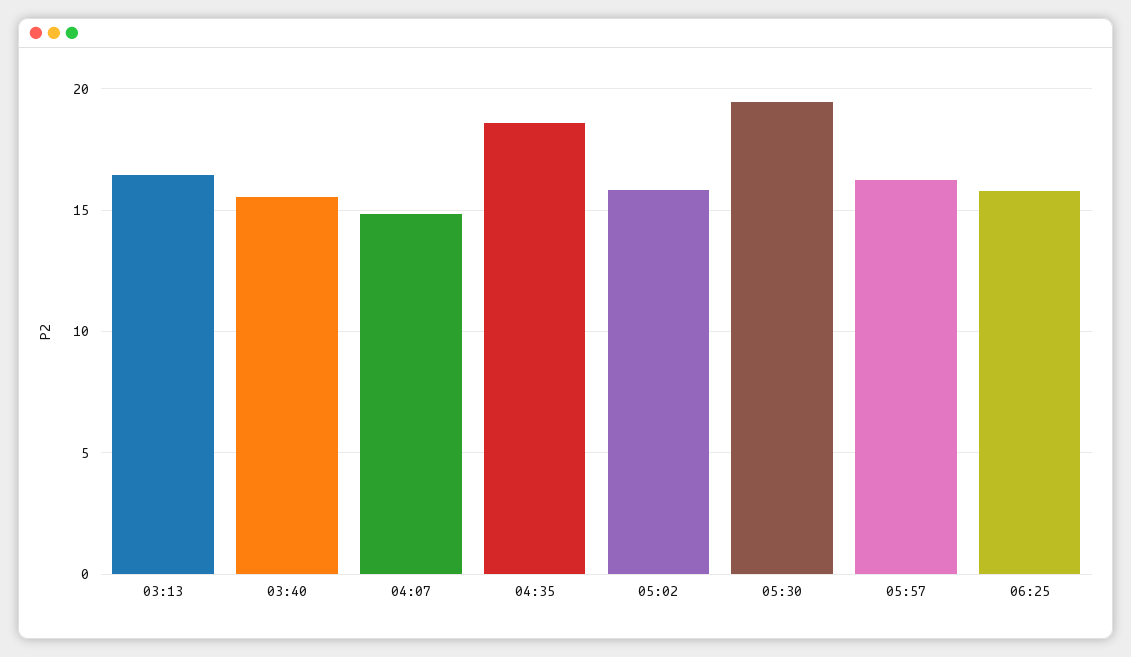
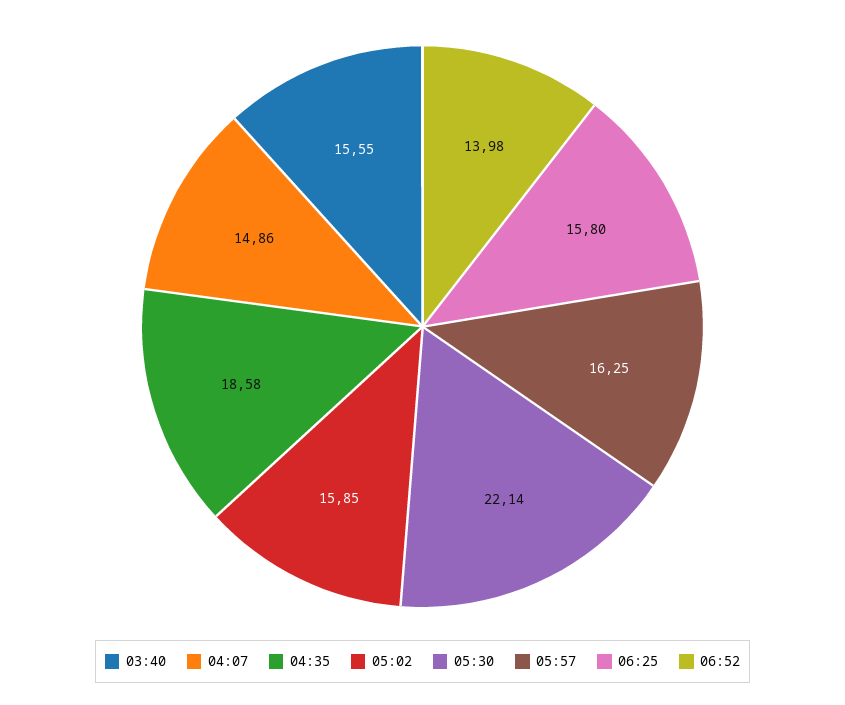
03:13: 16.5 -> none
05:30: 19.5 -> 22.14
06:52: none -> 13.98

